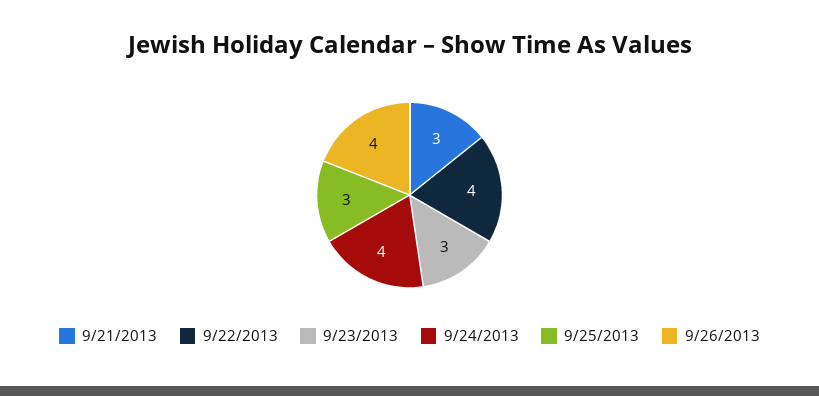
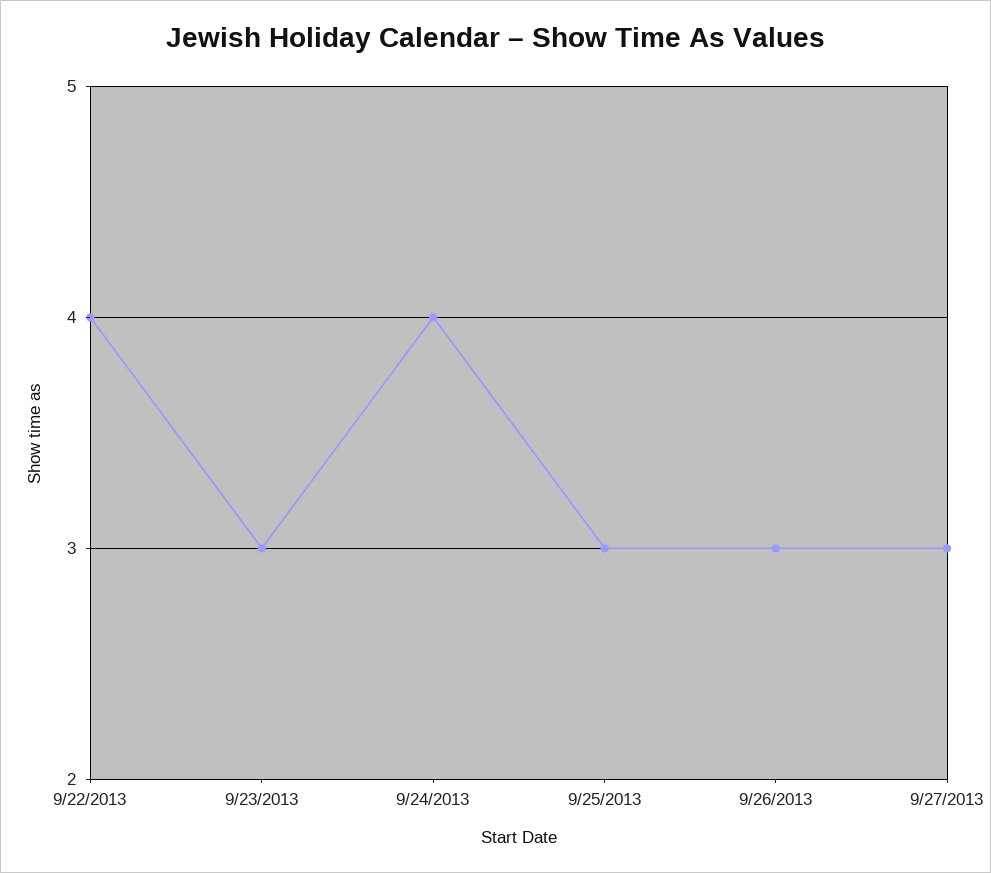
9/21/2013: 3 -> none
9/26/2013: 4 -> 3
9/27/2013: none -> 3

